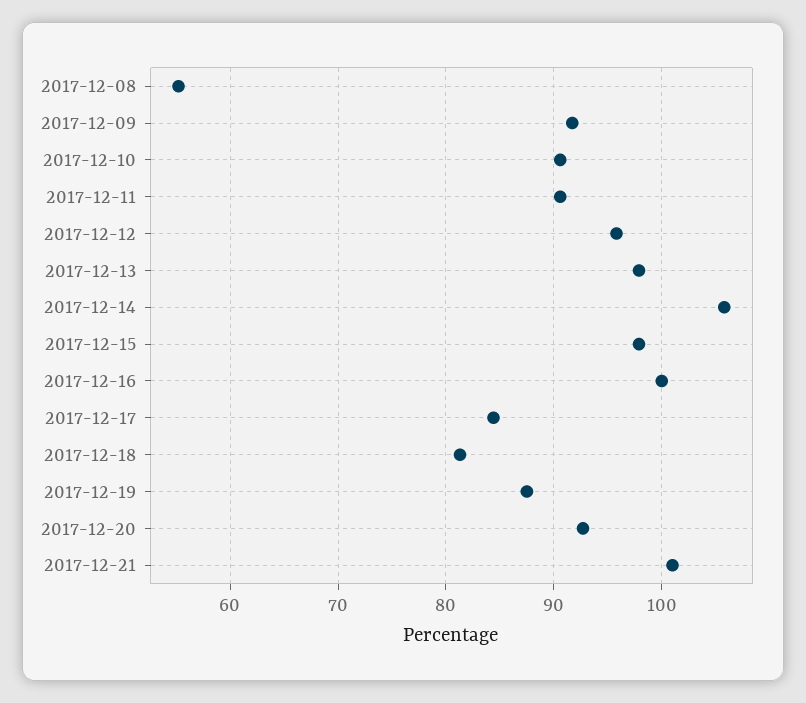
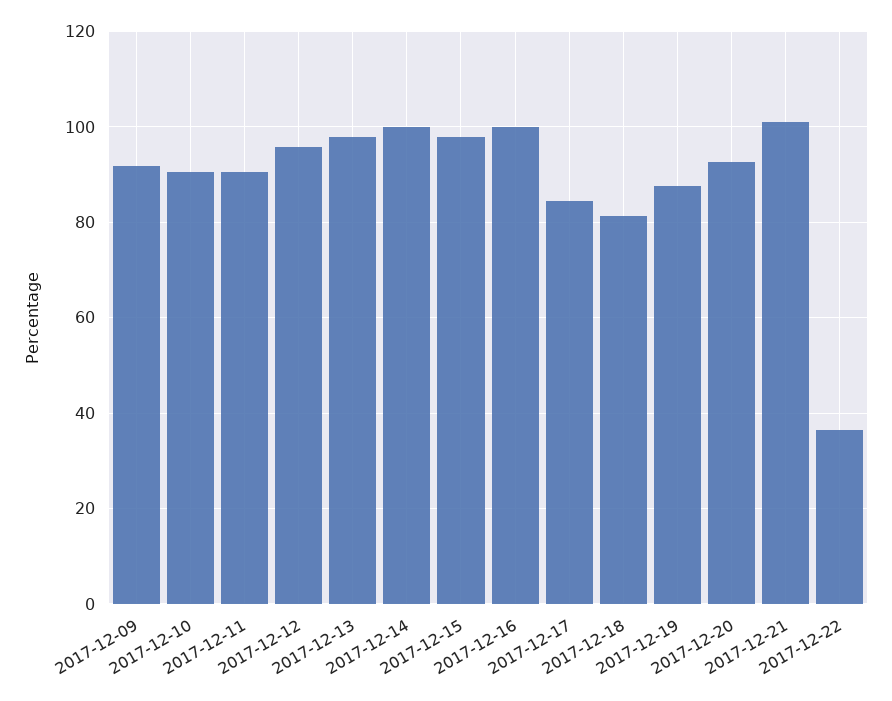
2017-12-08: 55 -> none
2017-12-14: 106 -> 100
2017-12-22: none -> 36

